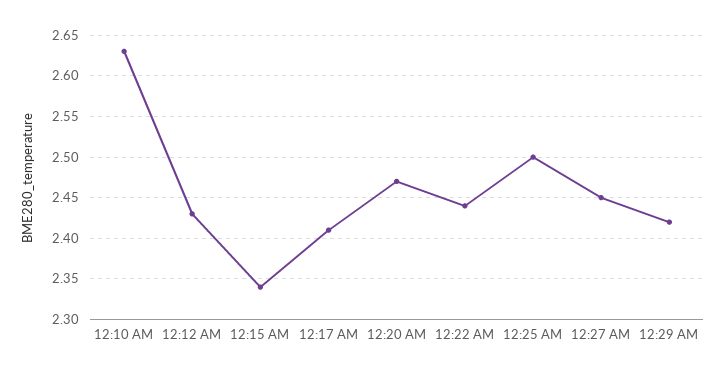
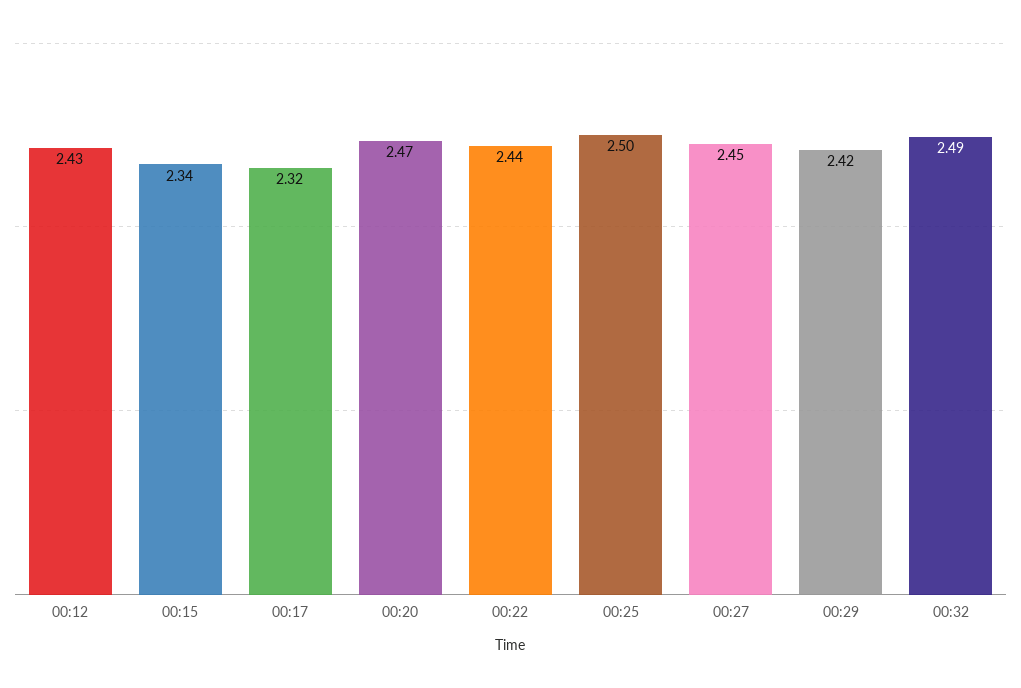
12:10 AM: 2.63 -> none
12:17 AM: 2.41 -> 2.32
00:32: none -> 2.49

